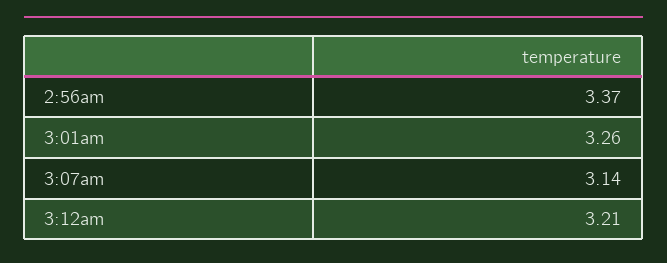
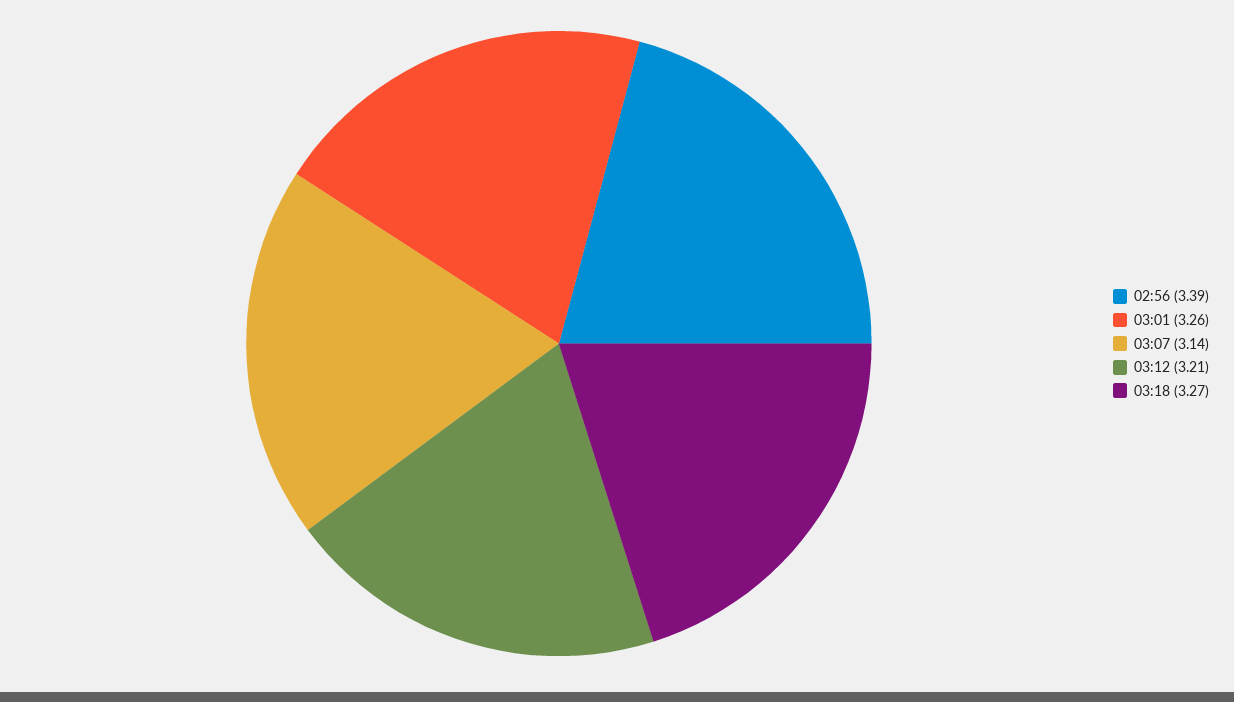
2:56am: 3.37 -> 3.39
03:18: none -> 3.27

